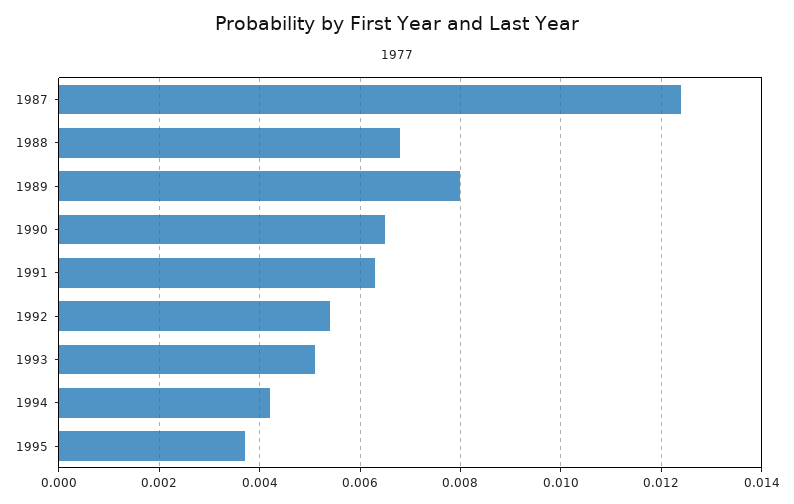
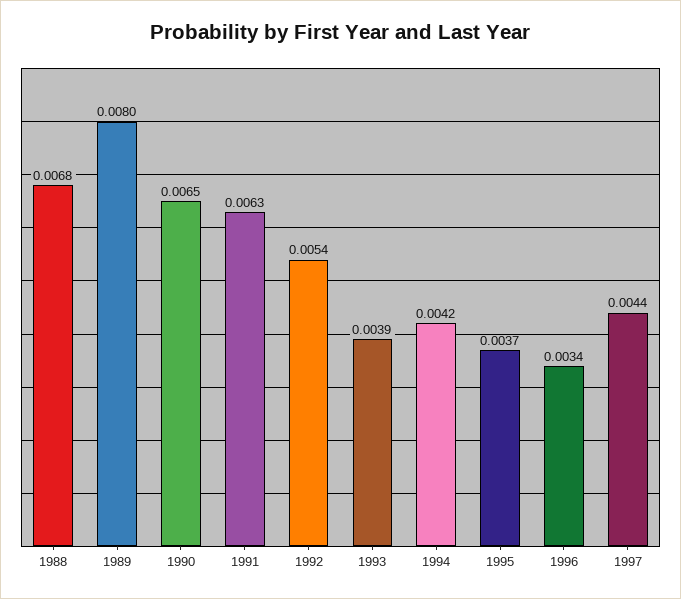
1987: 0.0125 -> none
1993: 0.005 -> 0.0039
1996: none -> 0.0034
1997: none -> 0.0044

